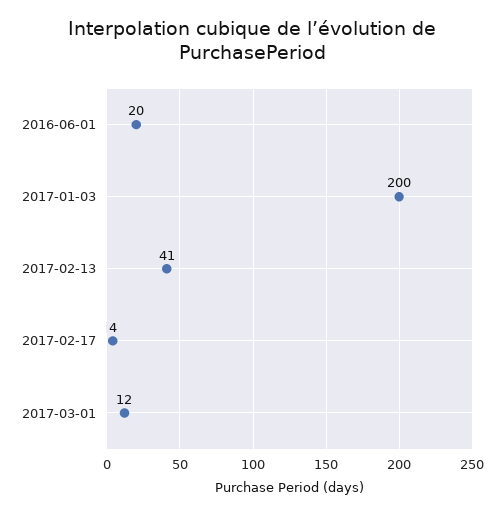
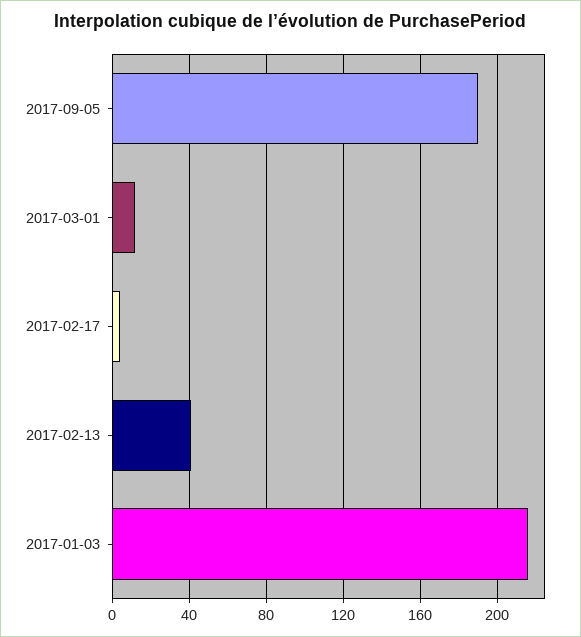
2016-06-01: 20 -> none
2017-01-03: 200 -> 215
2017-09-05: none -> 190

